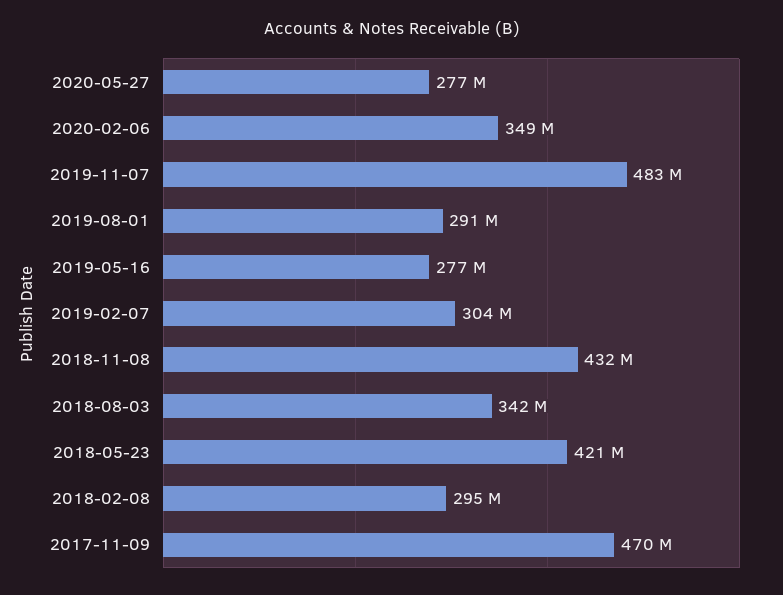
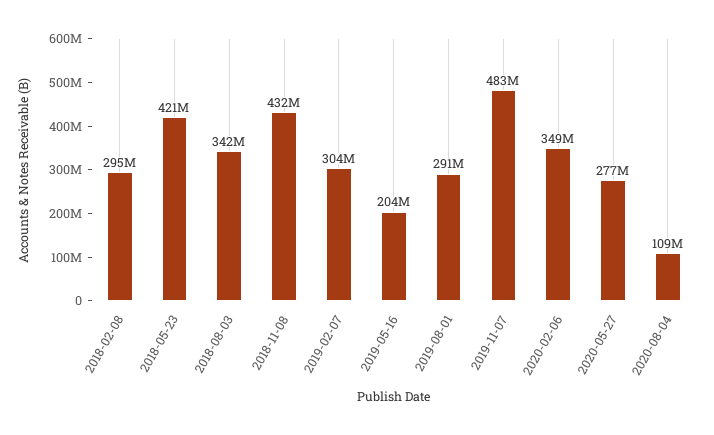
2019-05-16: 277000000 -> 204000000
2017-11-09: 470000000 -> none
2020-08-04: none -> 109000000

